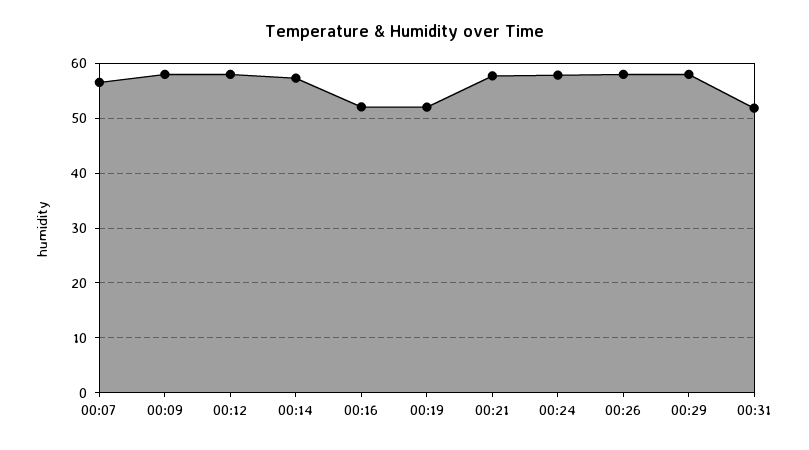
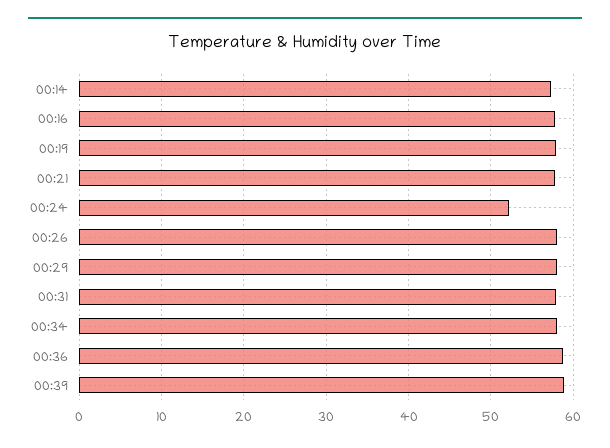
00:07: 56 -> none
00:09: 58 -> none
00:12: 58 -> none
00:16: 52 -> 58
00:19: 52 -> 58
00:24: 58 -> 52
00:31: 52 -> 58
00:34: none -> 58
00:36: none -> 59
00:39: none -> 59

